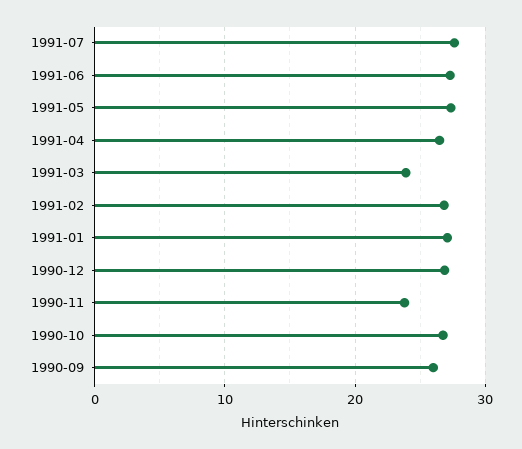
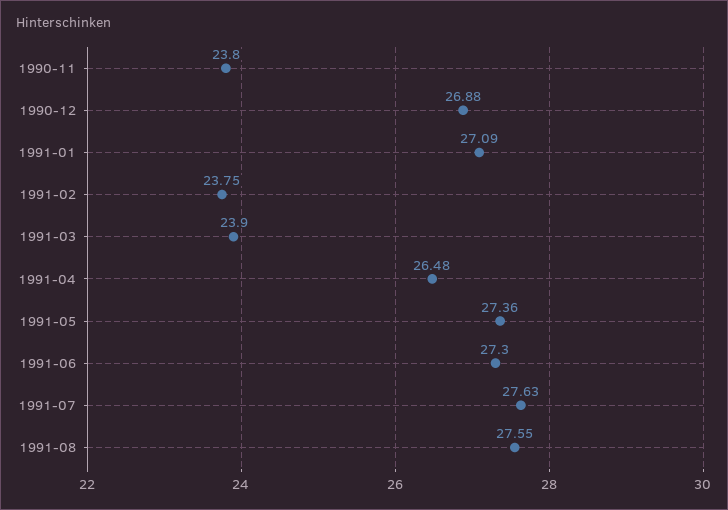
1991-02: 27 -> 23.75
1990-10: 27 -> none
1990-09: 26 -> none
1991-08: none -> 27.55

